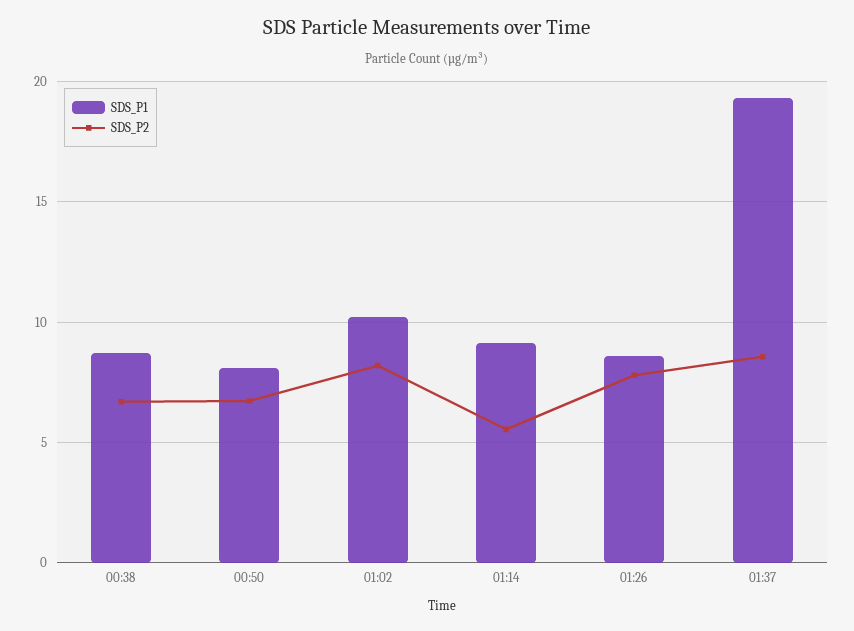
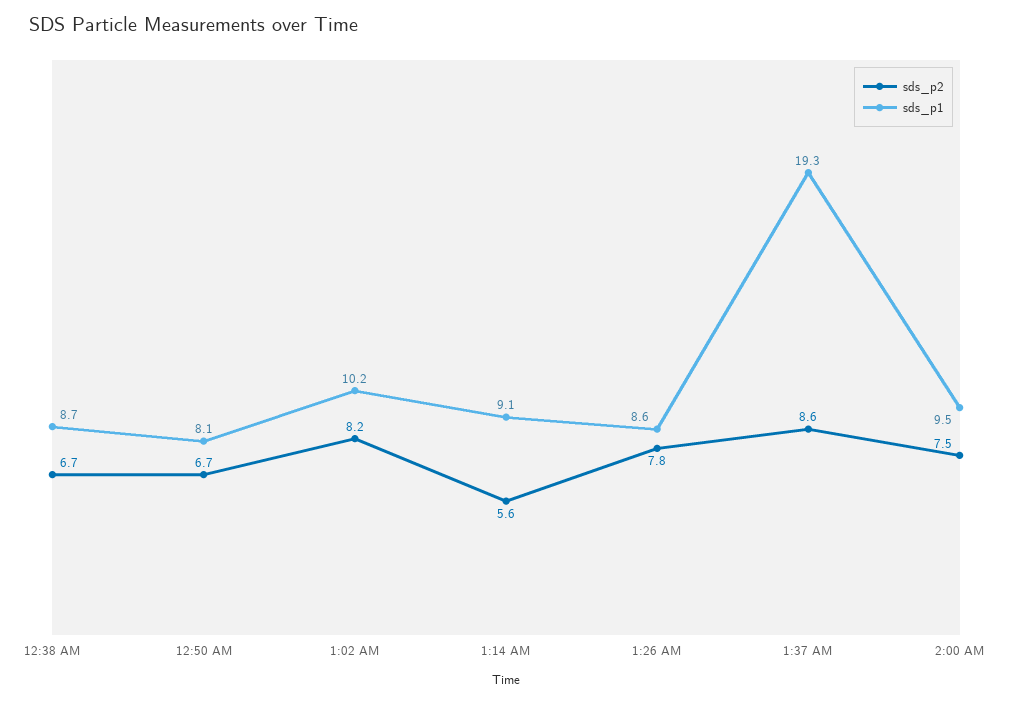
SDS_P2, 2:00 AM: none -> 7.5
SDS_P1, 2:00 AM: none -> 9.5

